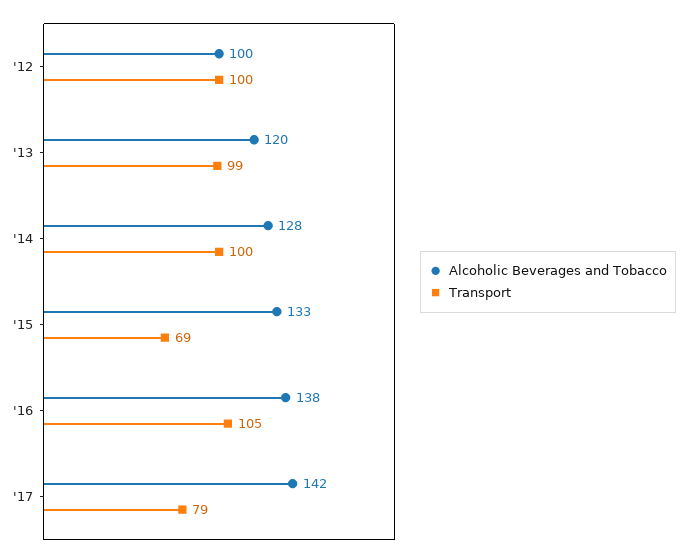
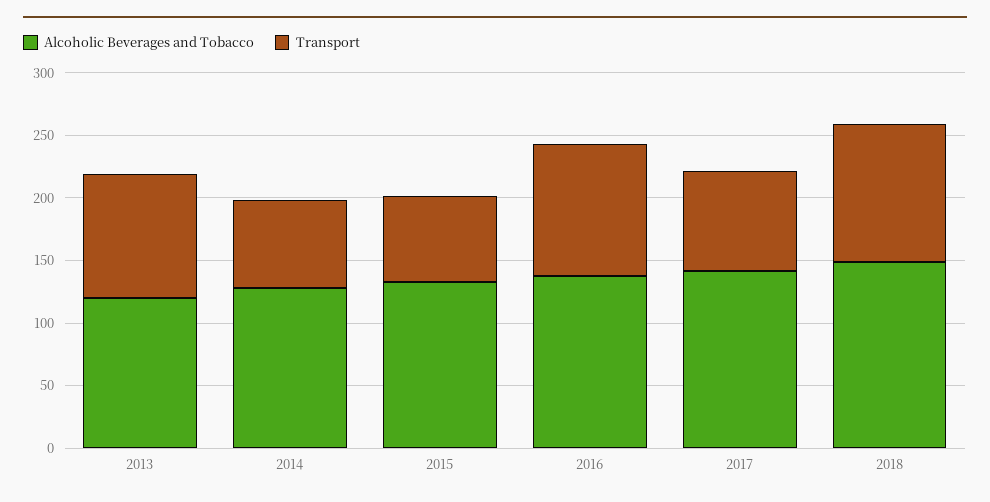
Alcoholic Beverages and Tobacco, '12: 100 -> none
Transport, '12: 100 -> none
Transport, '14: 100 -> 70
Alcoholic Beverages and Tobacco, 2018: none -> 150
Transport, 2018: none -> 110

